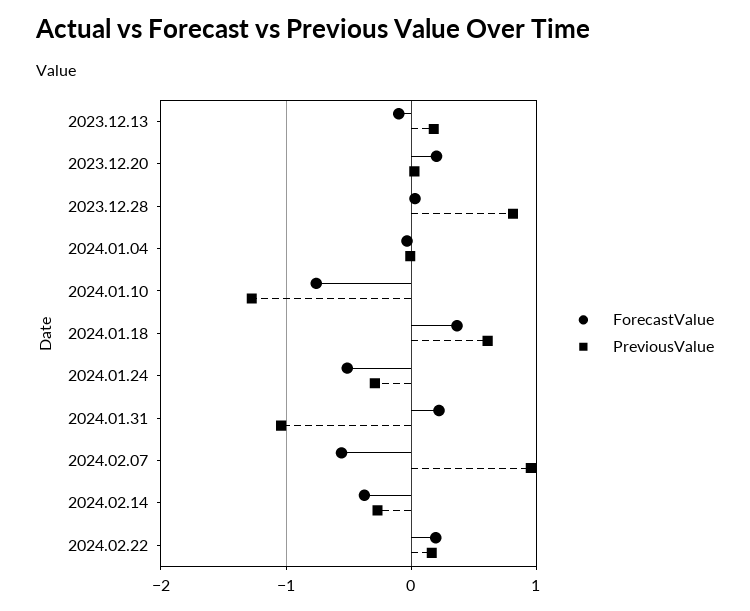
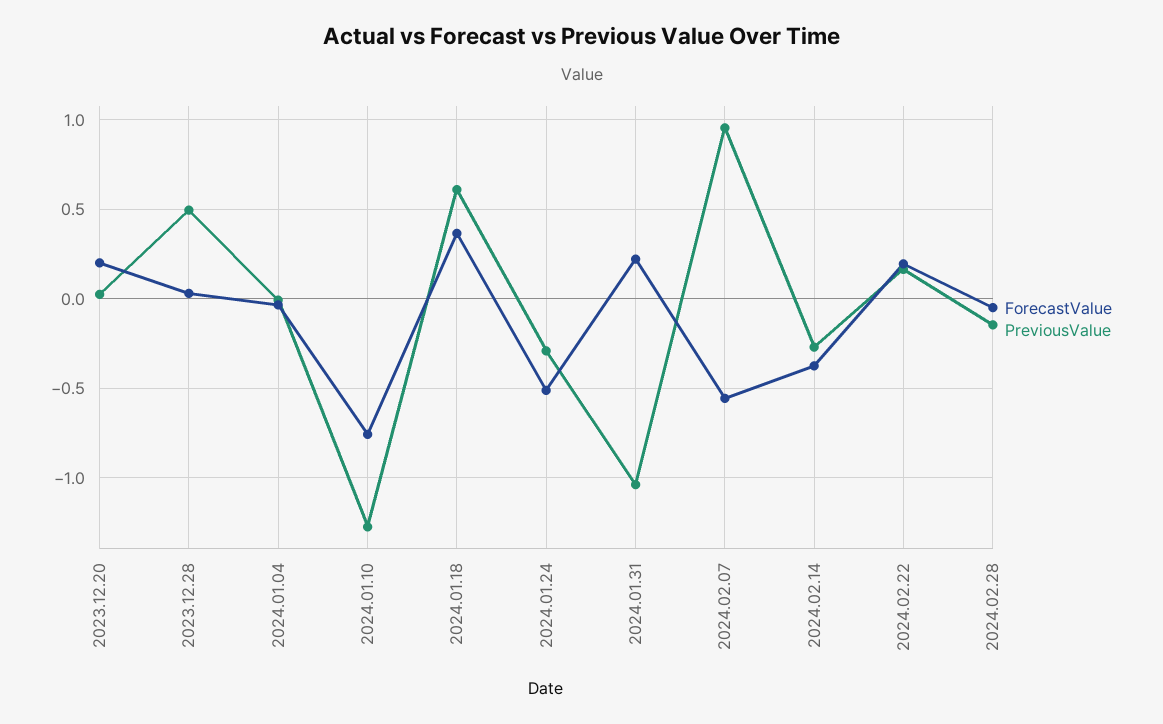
ForecastValue, 2023.12.13: -0.1 -> none
PreviousValue, 2023.12.13: 0.2 -> none
PreviousValue, 2023.12.28: 0.8 -> 0.5
ForecastValue, 2024.02.28: none -> -0.05
PreviousValue, 2024.02.28: none -> -0.15

